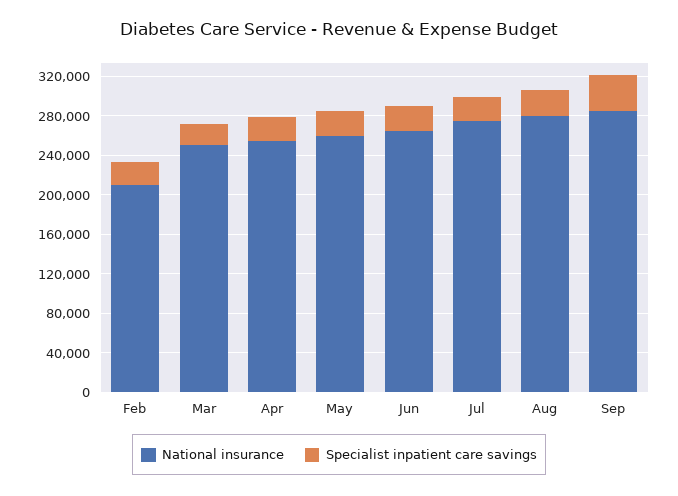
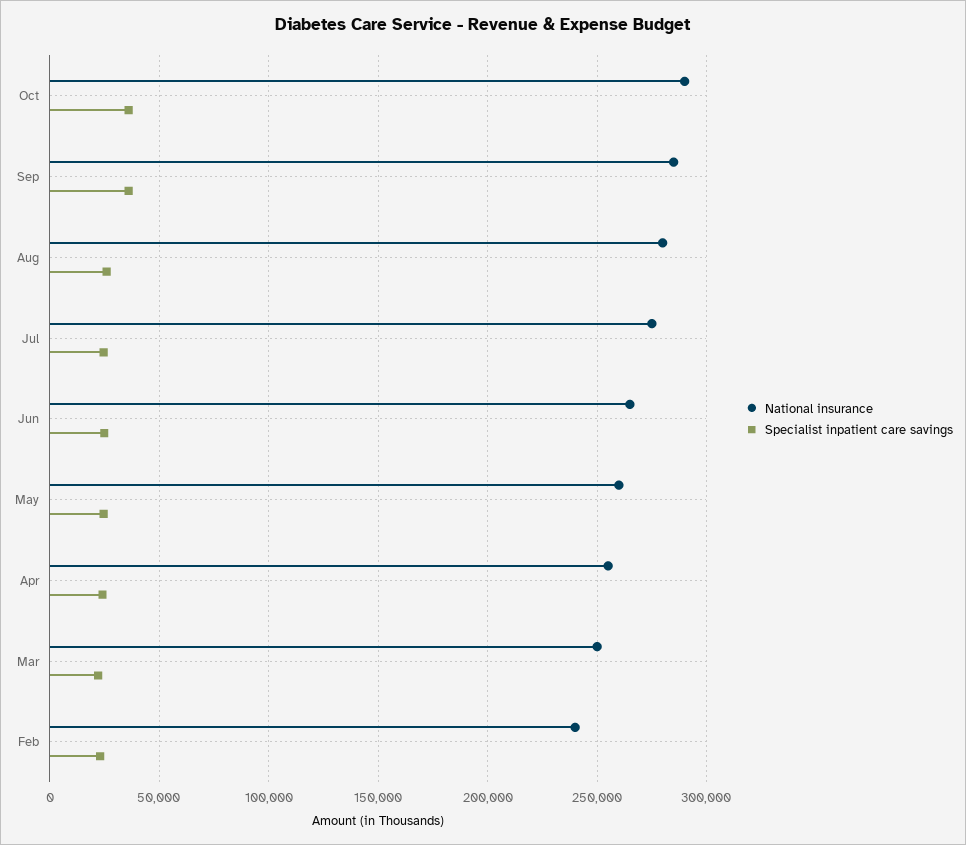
National insurance, Feb: 210000 -> 240000
National insurance, Oct: none -> 290000
Specialist inpatient care savings, Oct: none -> 35000

